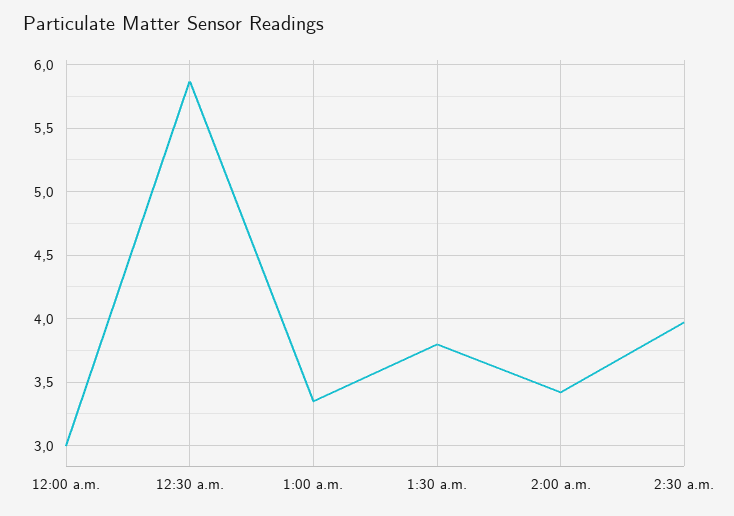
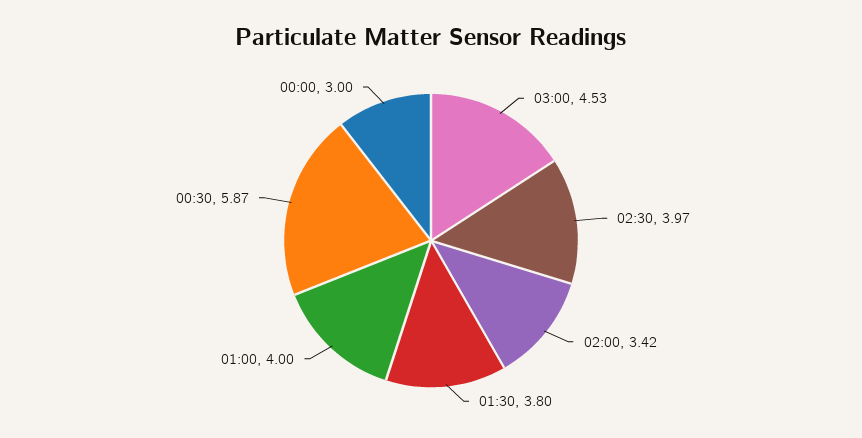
1:00 a.m.: 3.35 -> 4
03:00: none -> 4.53

